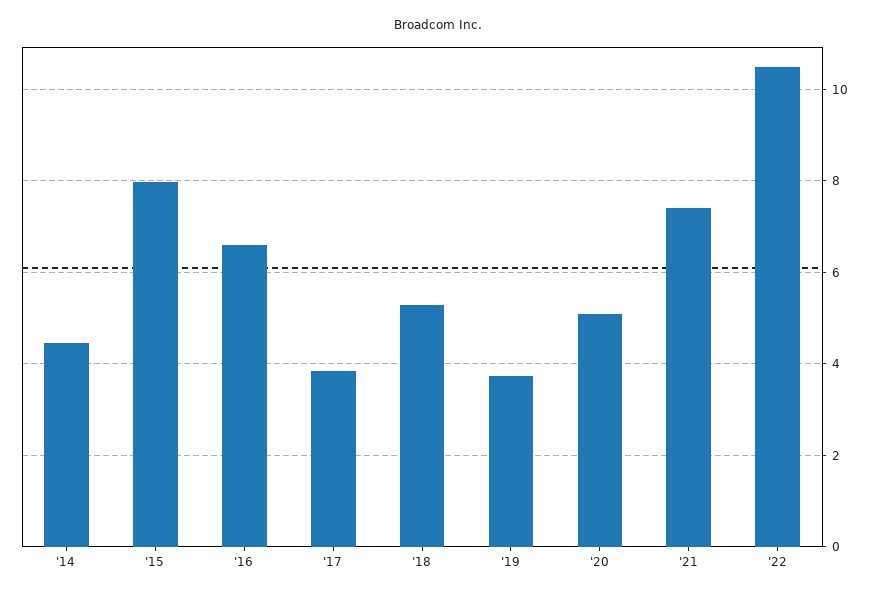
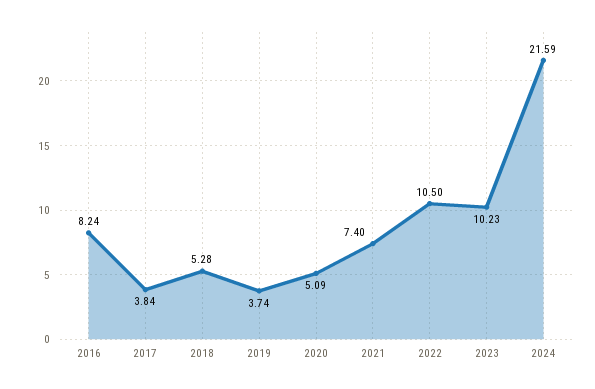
'14: 4.4 -> none
'15: 8 -> none
'16: 6.6 -> 8.24
2023: none -> 10.23
2024: none -> 21.59

